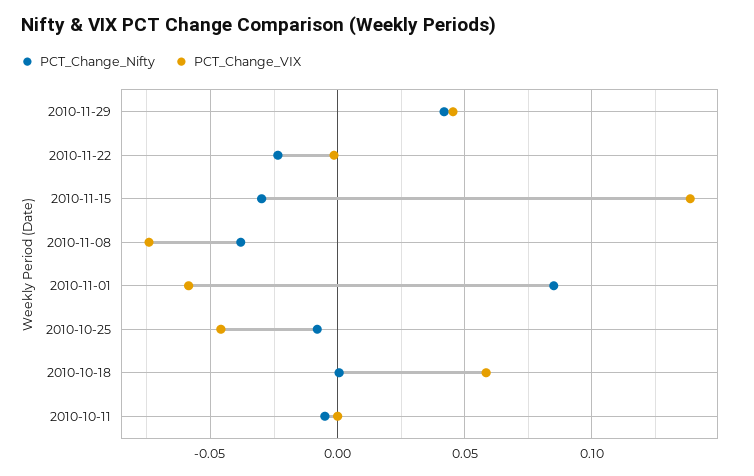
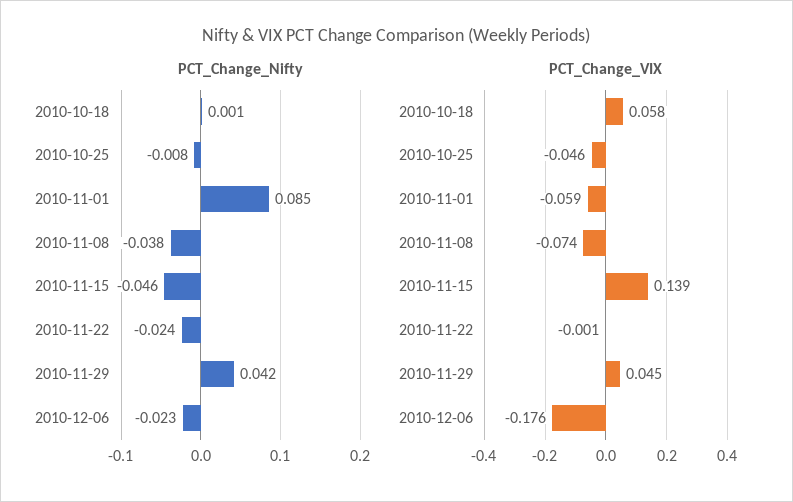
PCT_Change_Nifty, 2010-11-15: -0.03 -> -0.046
PCT_Change_Nifty, 2010-10-11: -0.005 -> none
PCT_Change_VIX, 2010-10-11: 0 -> none
PCT_Change_Nifty, 2010-12-06: none -> -0.023
PCT_Change_VIX, 2010-12-06: none -> -0.176

